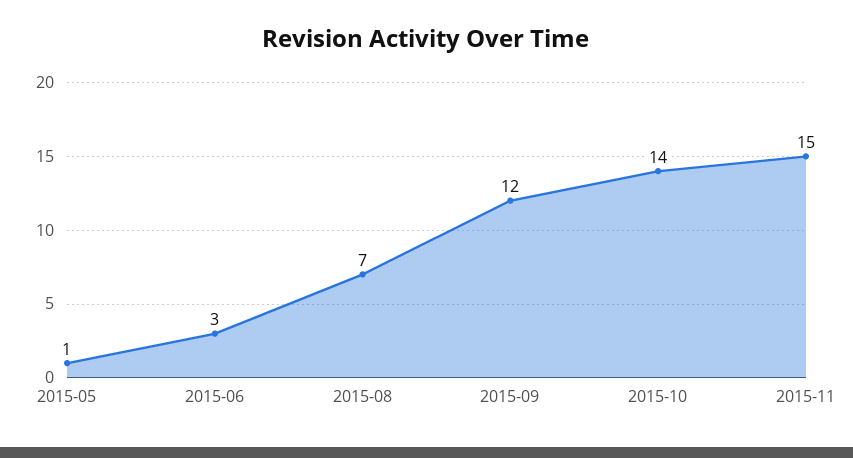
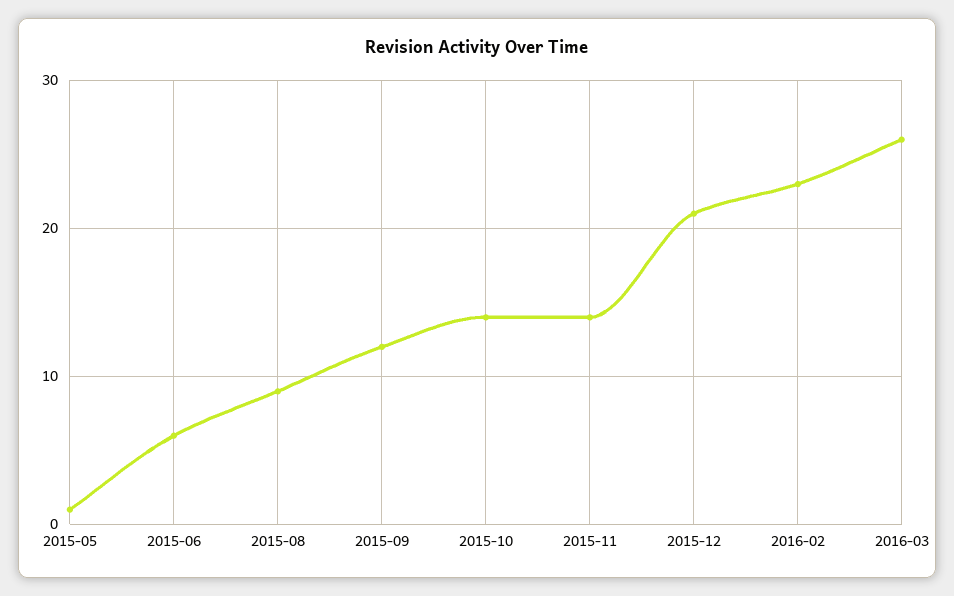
2015-06: 3 -> 6
2015-08: 7 -> 9
2015-11: 15 -> 14
2015-12: none -> 21
2016-02: none -> 23
2016-03: none -> 26

